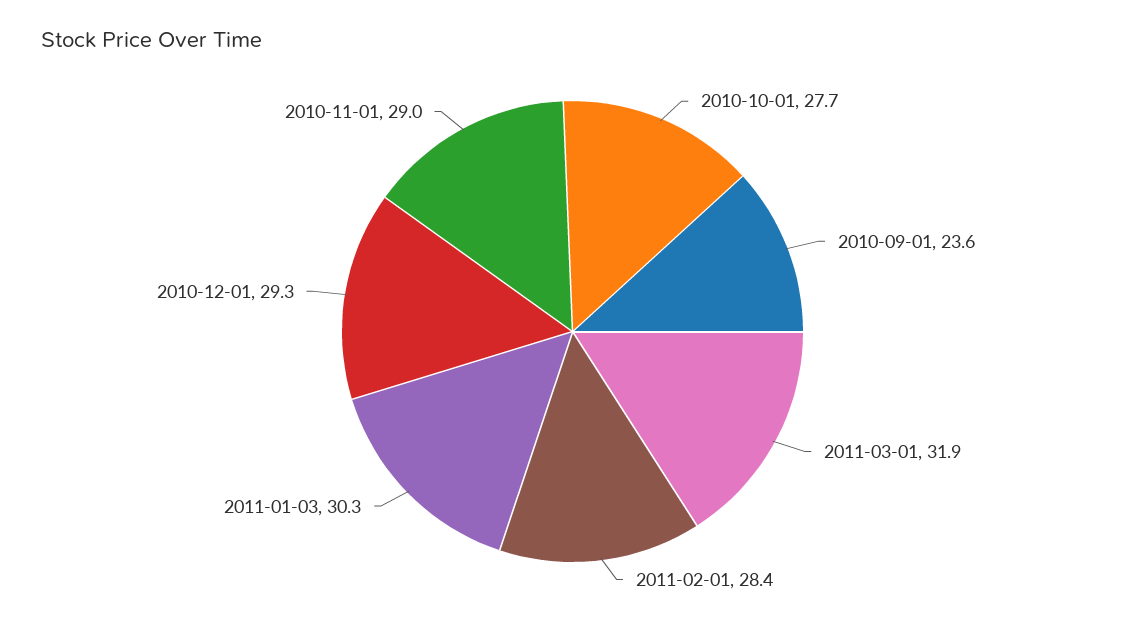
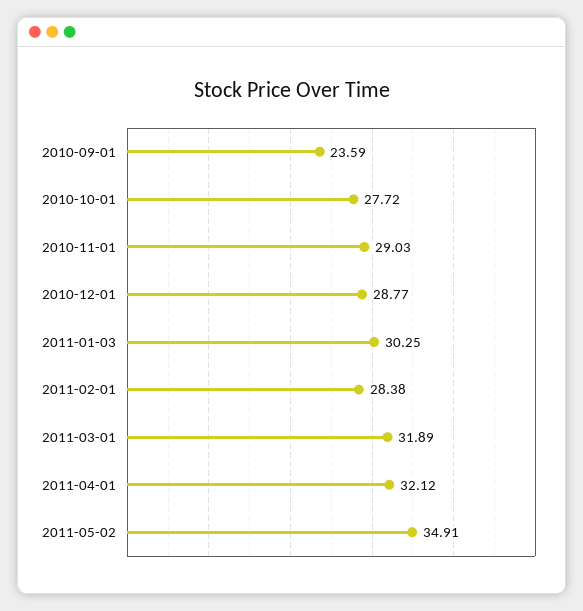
2010-12-01: 29.3 -> 28.77
2011-04-01: none -> 32.12
2011-05-02: none -> 34.91

